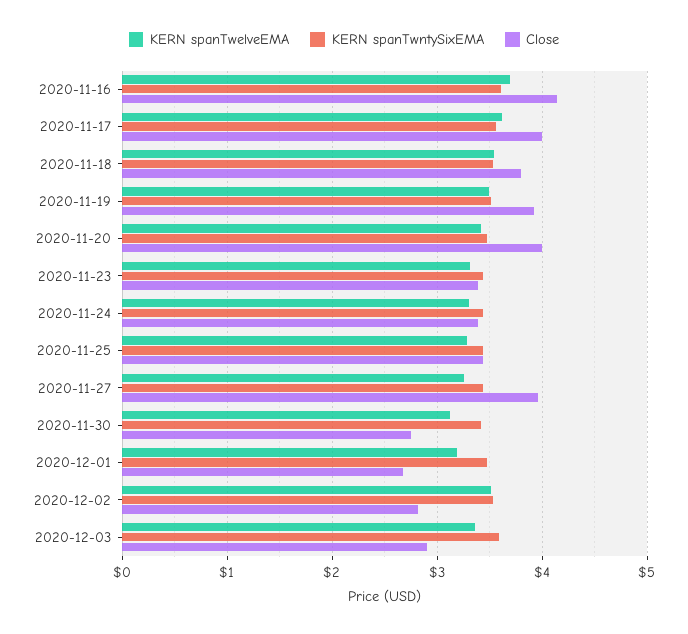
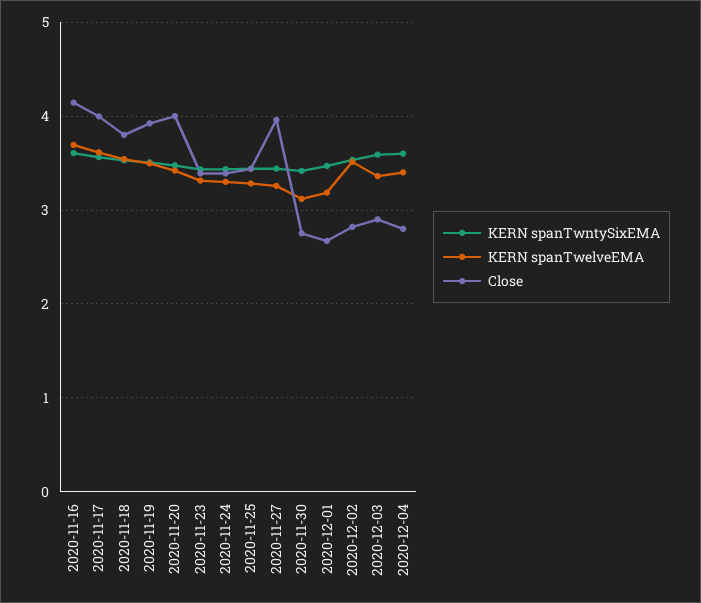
KERN spanTwntySixEMA, 2020-12-04: none -> 3.6
KERN spanTwelveEMA, 2020-12-04: none -> 3.4
Close, 2020-12-04: none -> 2.8

